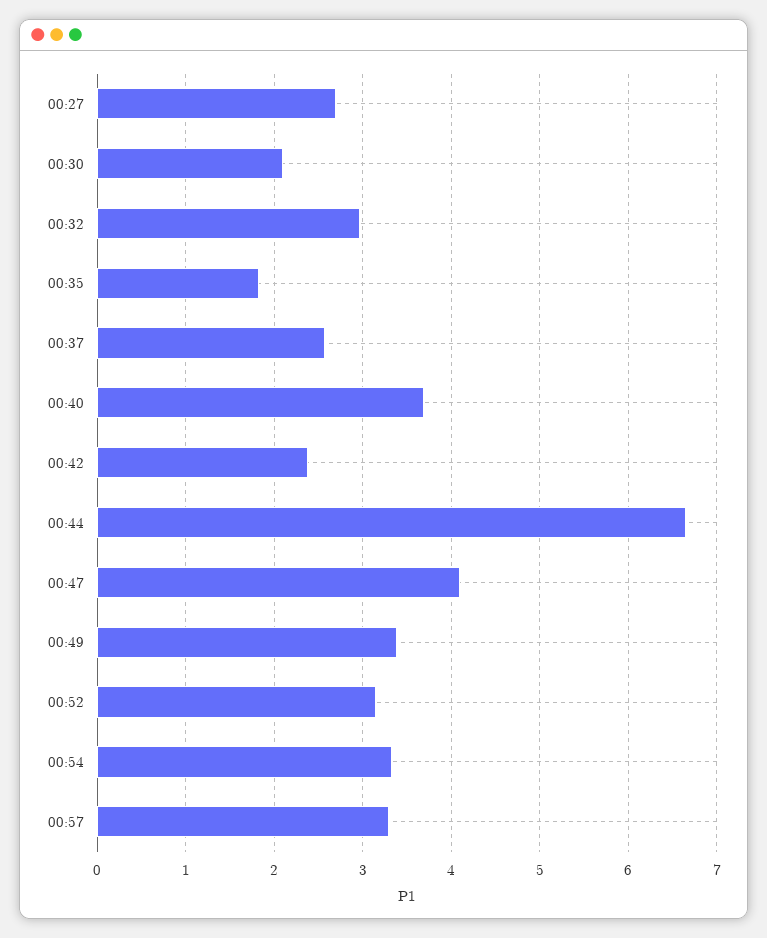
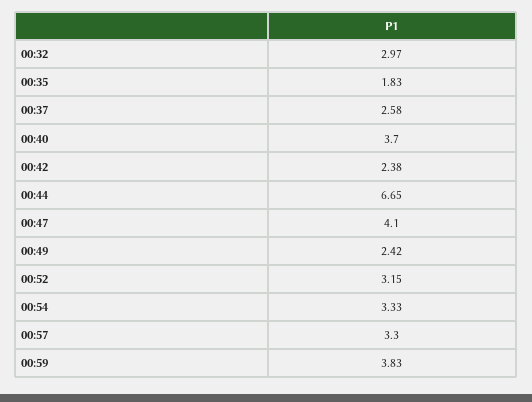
00:27: 2.7 -> none
00:30: 2.1 -> none
00:49: 3.4 -> 2.42
00:59: none -> 3.83

